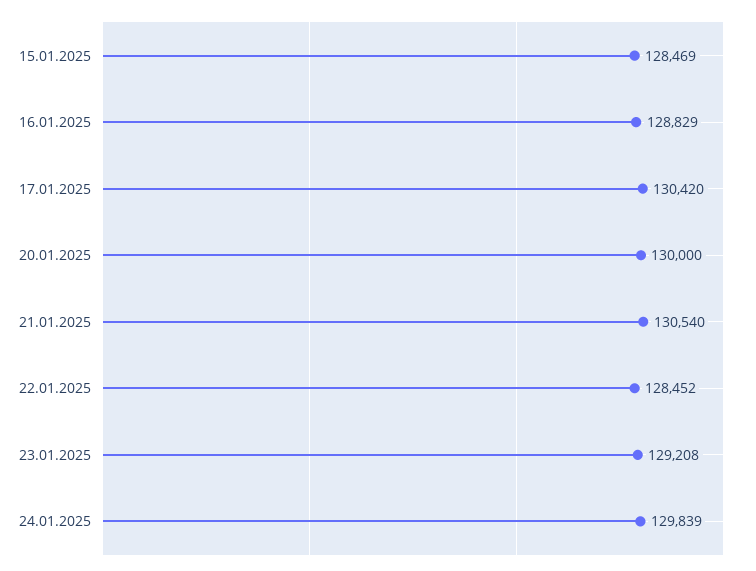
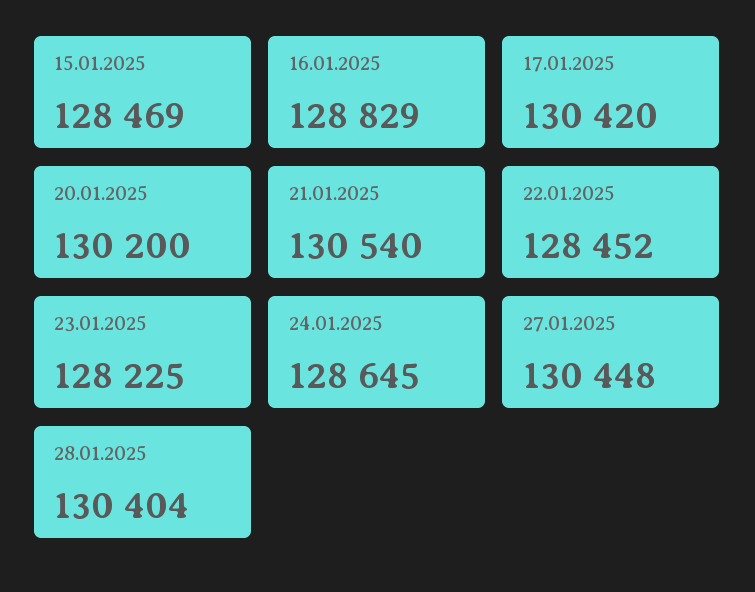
20.01.2025: 130000 -> 130200
23.01.2025: 129208 -> 128225
24.01.2025: 129839 -> 128645
27.01.2025: none -> 130448
28.01.2025: none -> 130404

